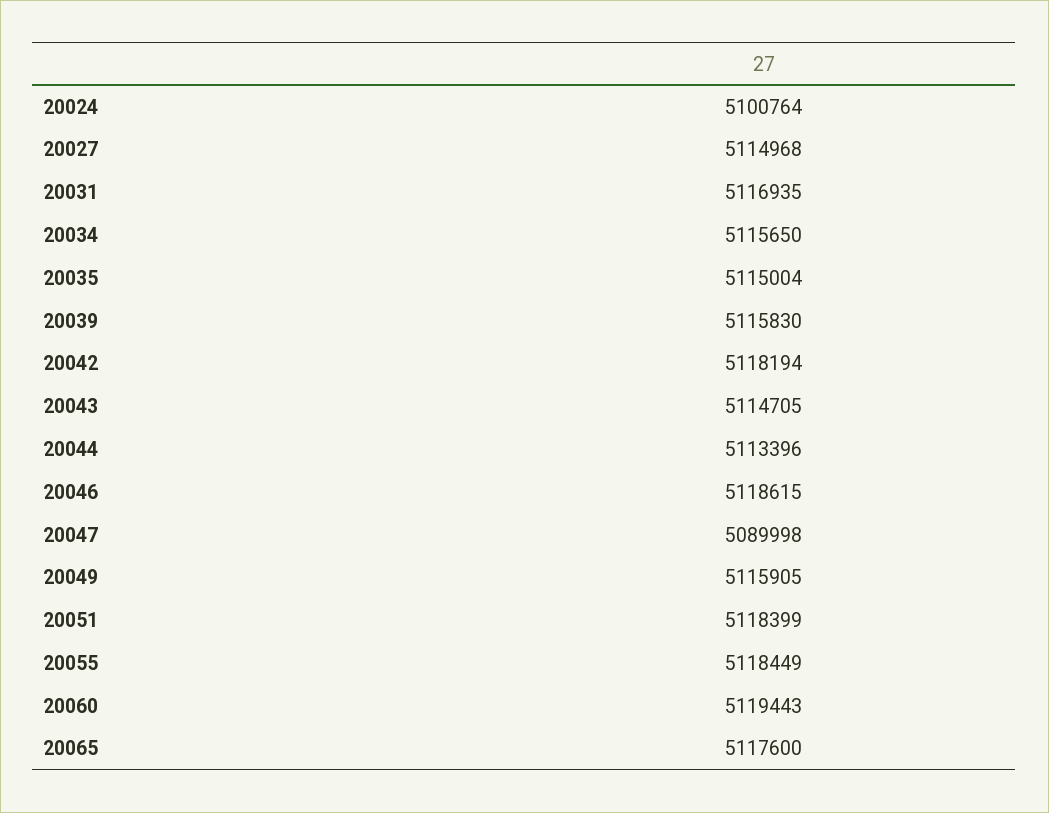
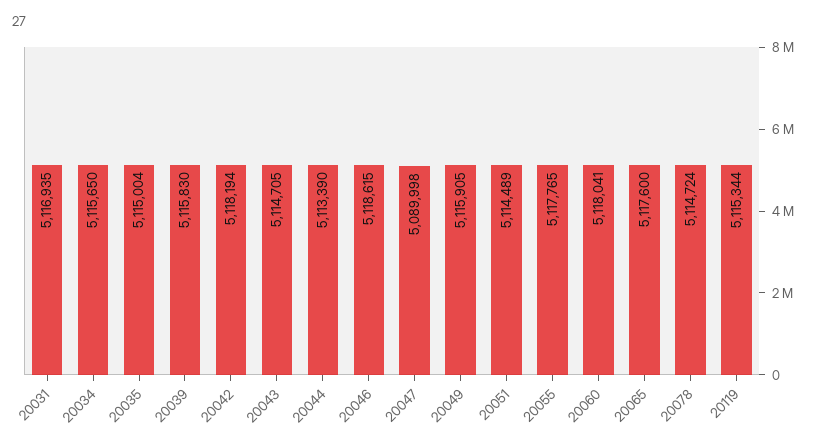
20024: 5100764 -> none
20027: 5114968 -> none
20044: 5113396 -> 5113390
20051: 5118399 -> 5114489
20055: 5118449 -> 5117765
20060: 5119443 -> 5118041
20078: none -> 5114724
20119: none -> 5115344

